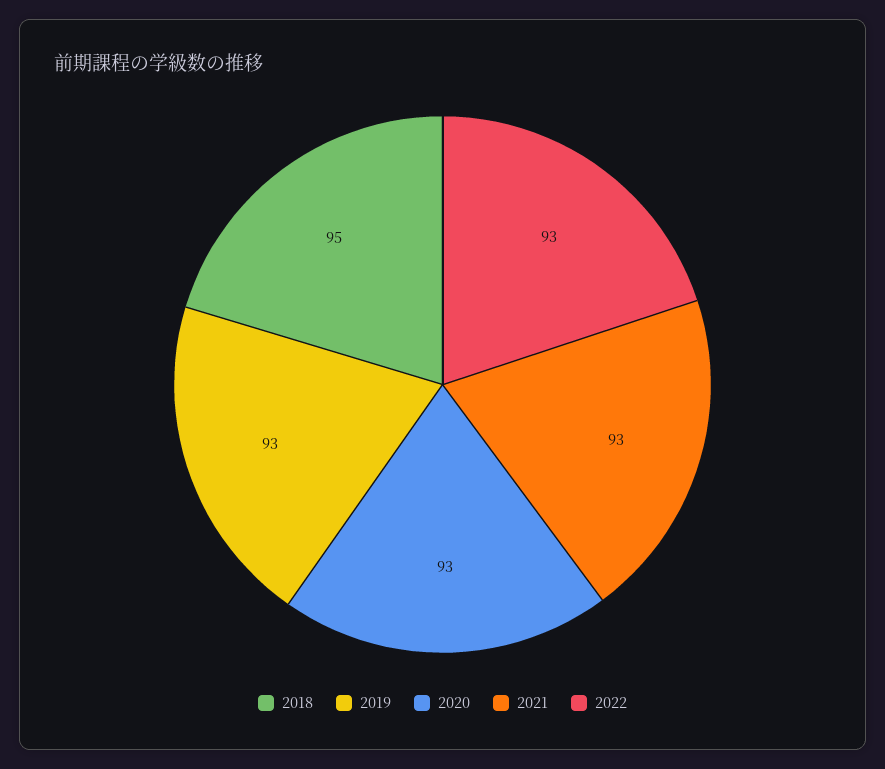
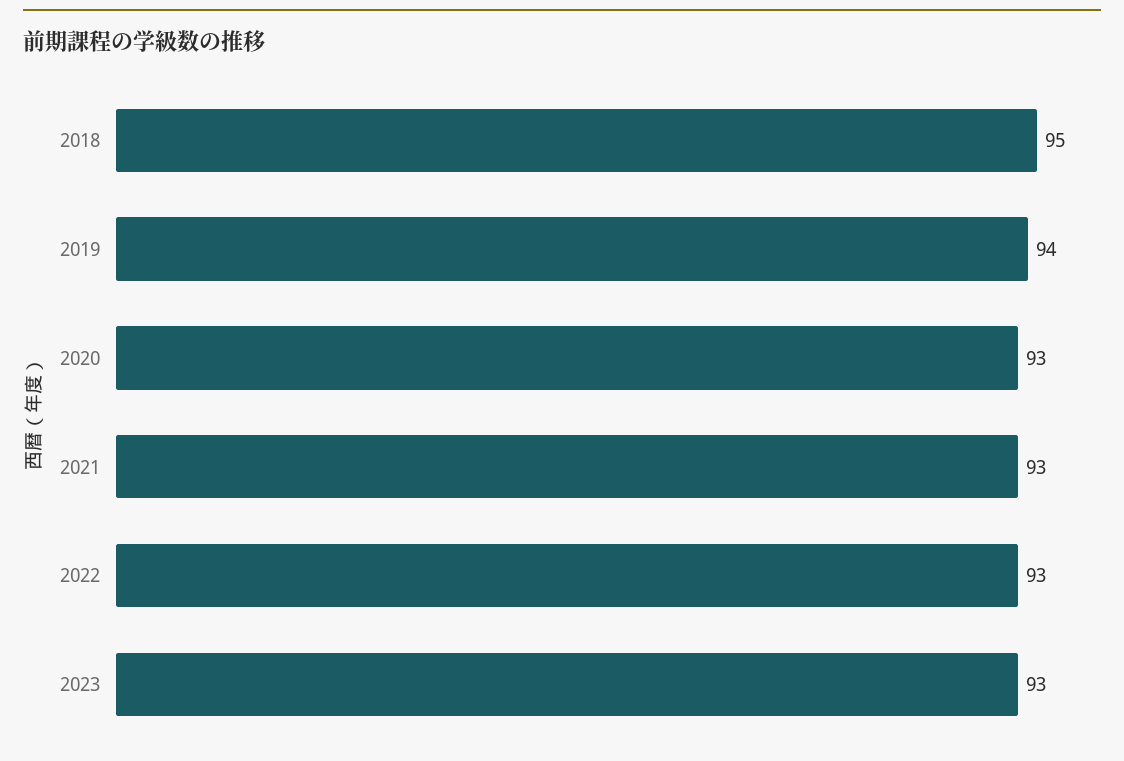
2019: 93 -> 94
2023: none -> 93

